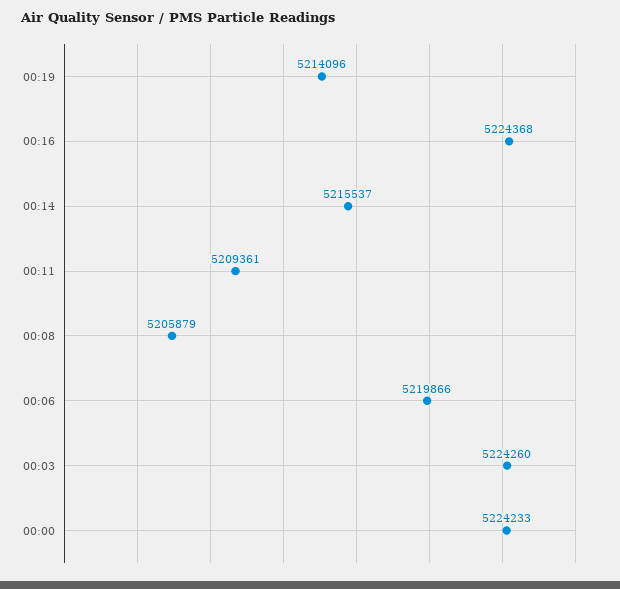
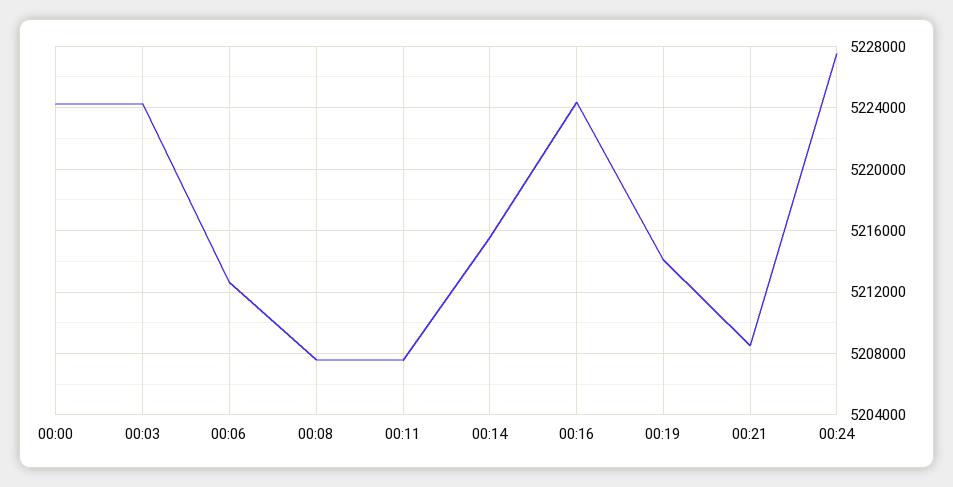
00:11: 5209361 -> 5207500
00:08: 5205879 -> 5207500
00:06: 5219866 -> 5212500
00:21: none -> 5208500
00:24: none -> 5227500

